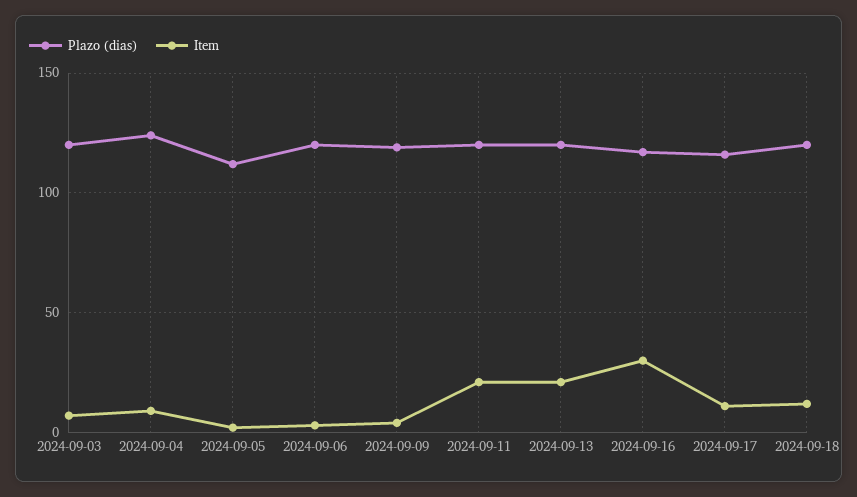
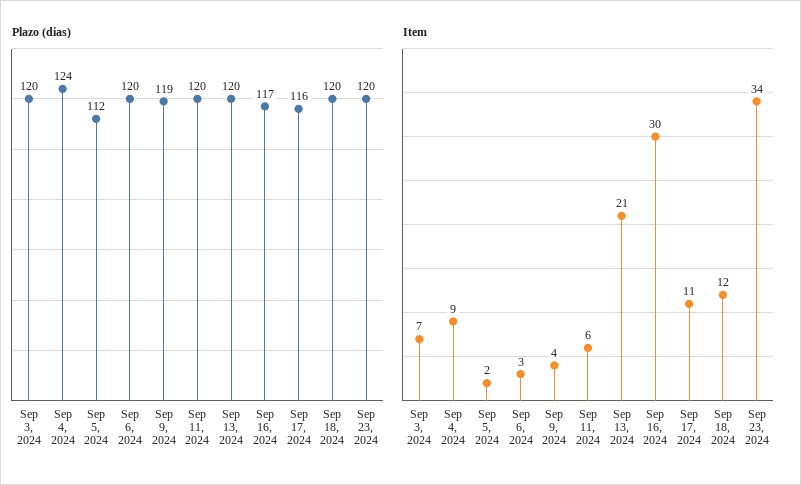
Item, 2024-09-11: 20 -> 6
Plazo (dias), Sep 23, 2024: none -> 120
Item, Sep 23, 2024: none -> 34

